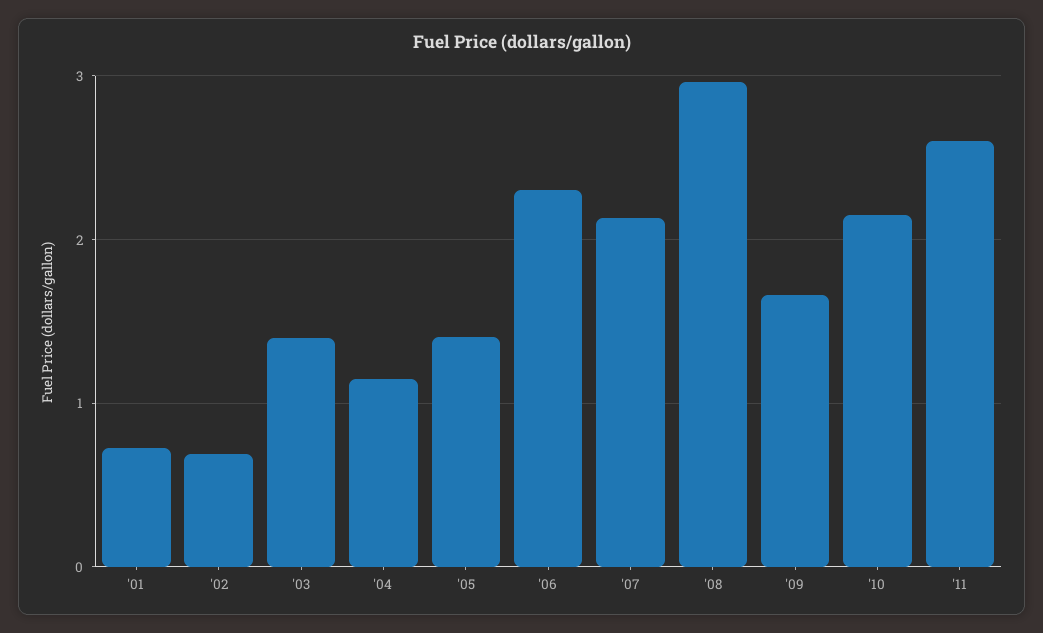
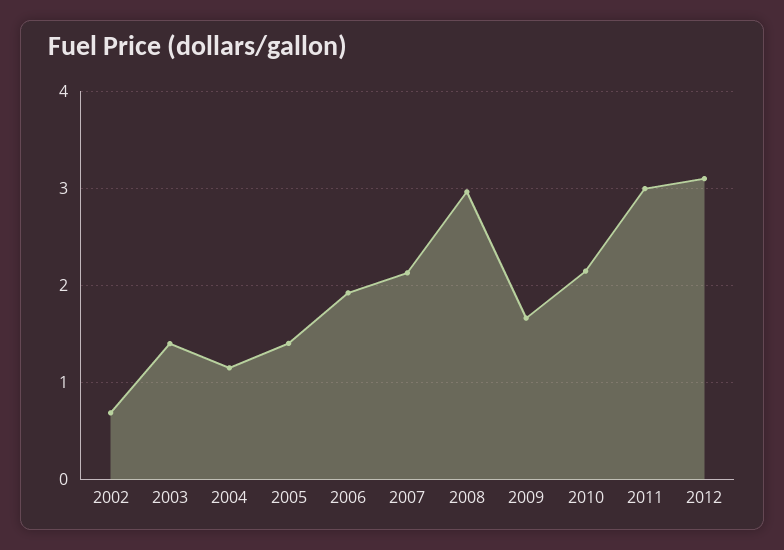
'01: 0.7 -> none
'06: 2.3 -> 1.9
'11: 2.6 -> 3
2012: none -> 3.1

